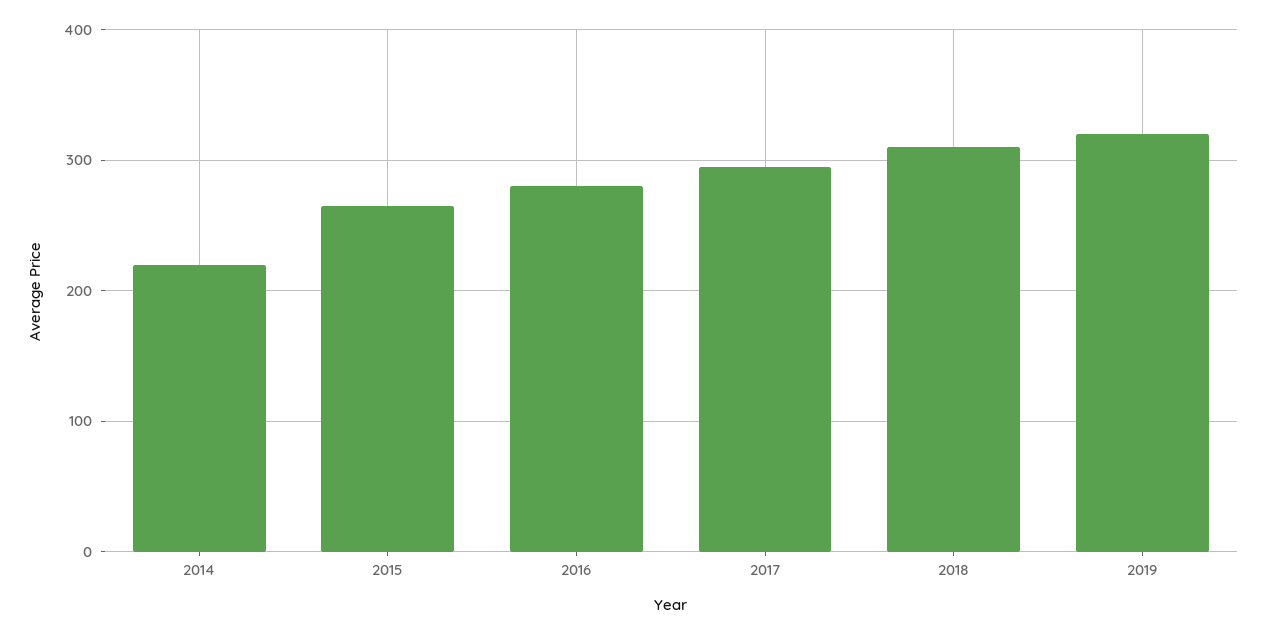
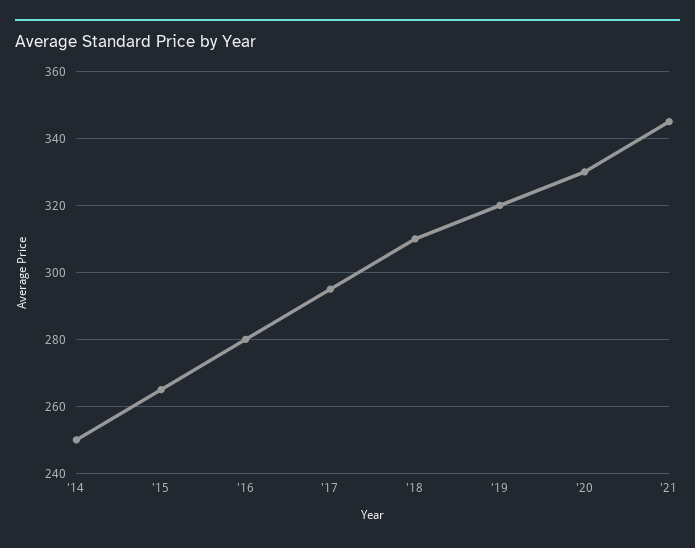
2014: 220 -> 250
'20: none -> 330
'21: none -> 345

